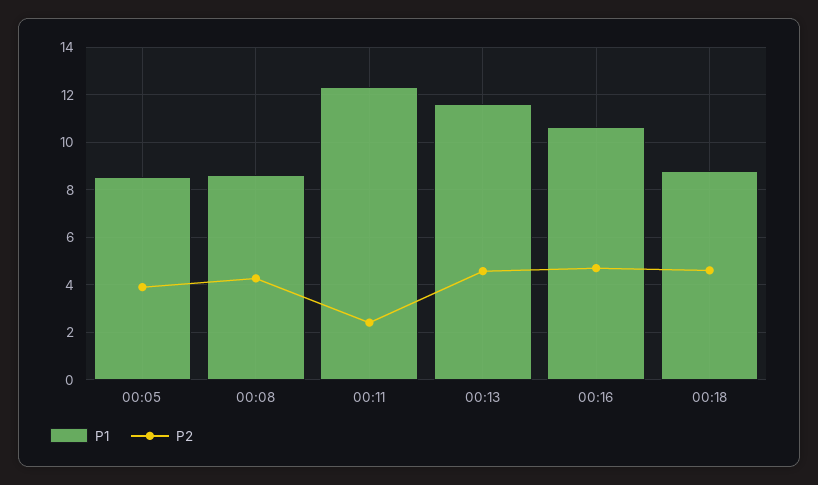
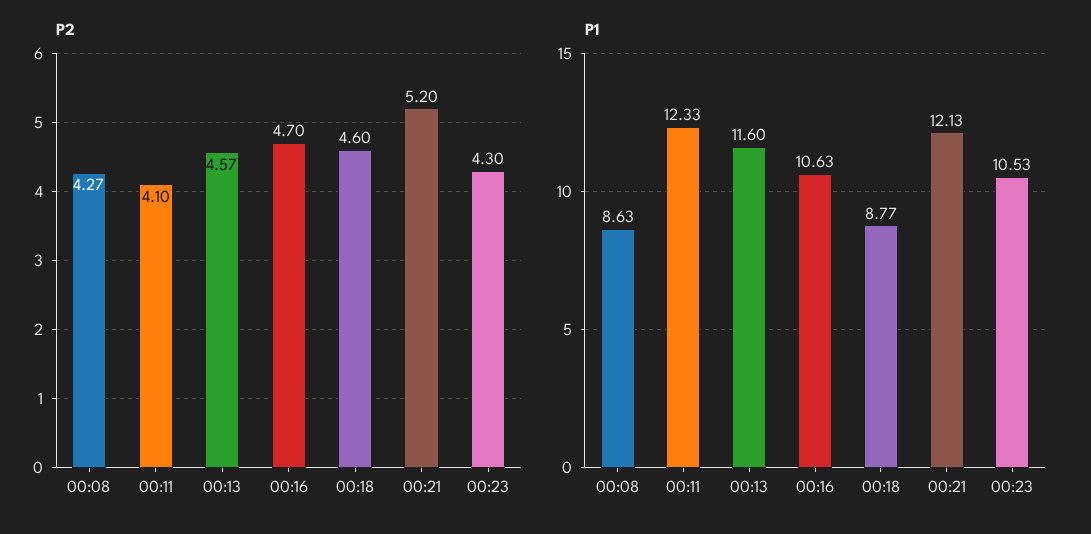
P1, 00:05: 8.5 -> none
P2, 00:05: 4 -> none
P2, 00:11: 2.5 -> 4.1
P2, 00:21: none -> 5.2
P2, 00:23: none -> 4.3
P1, 00:21: none -> 12.13
P1, 00:23: none -> 10.53

